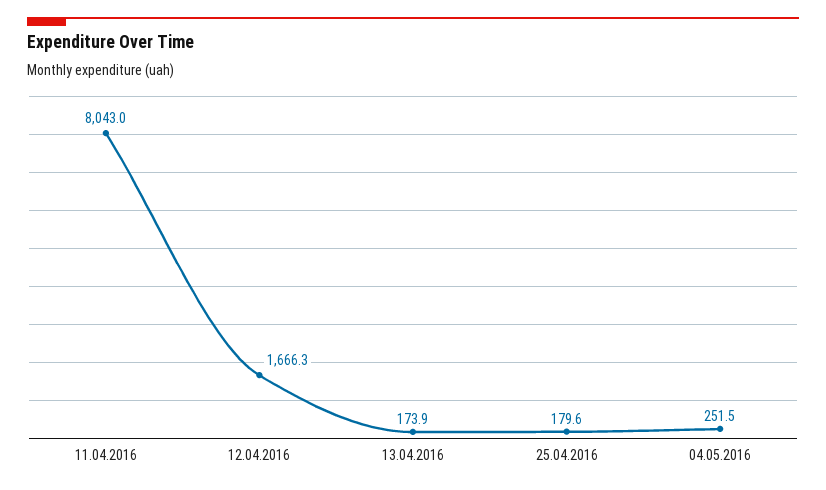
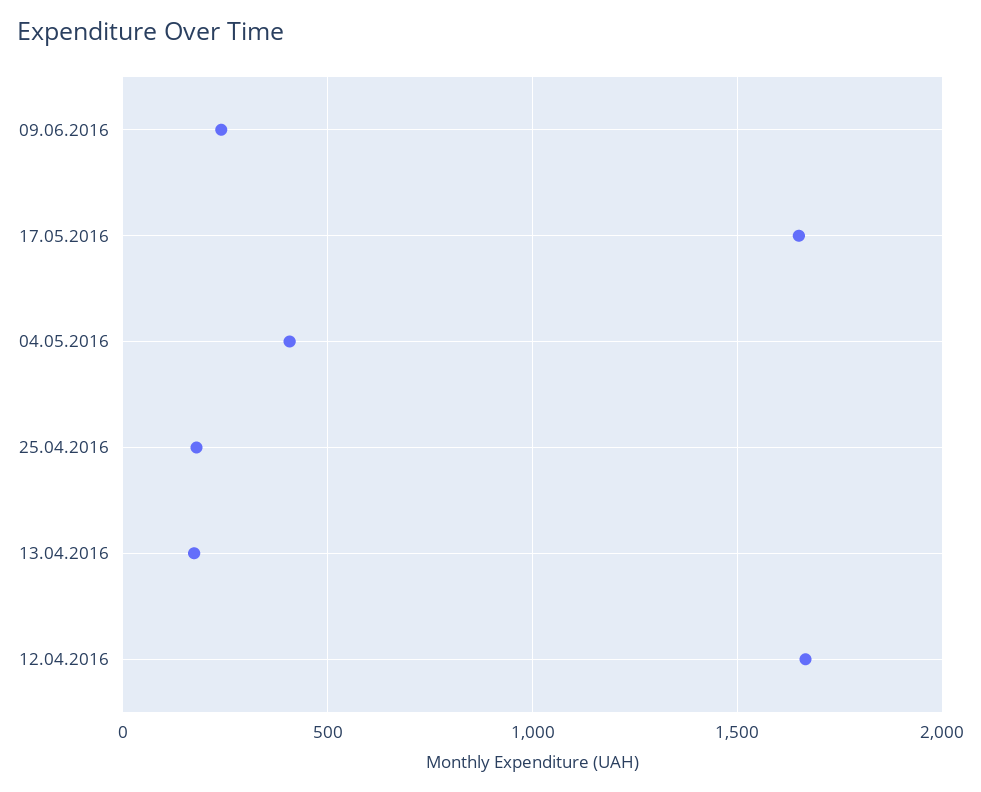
11.04.2016: 8043 -> none
04.05.2016: 251.5 -> 400
09.06.2016: none -> 250
17.05.2016: none -> 1650

